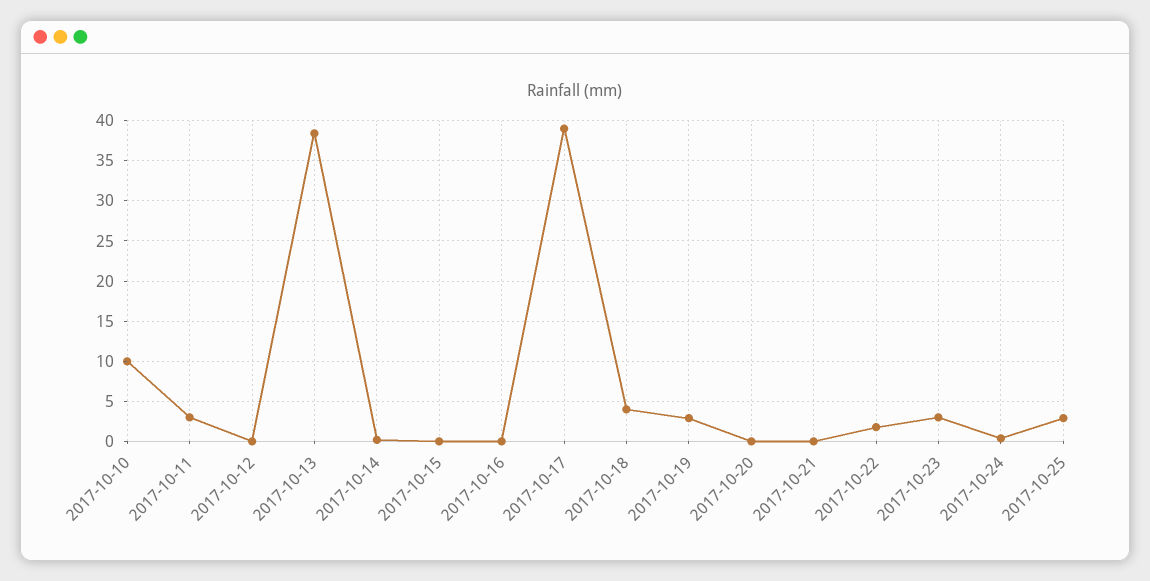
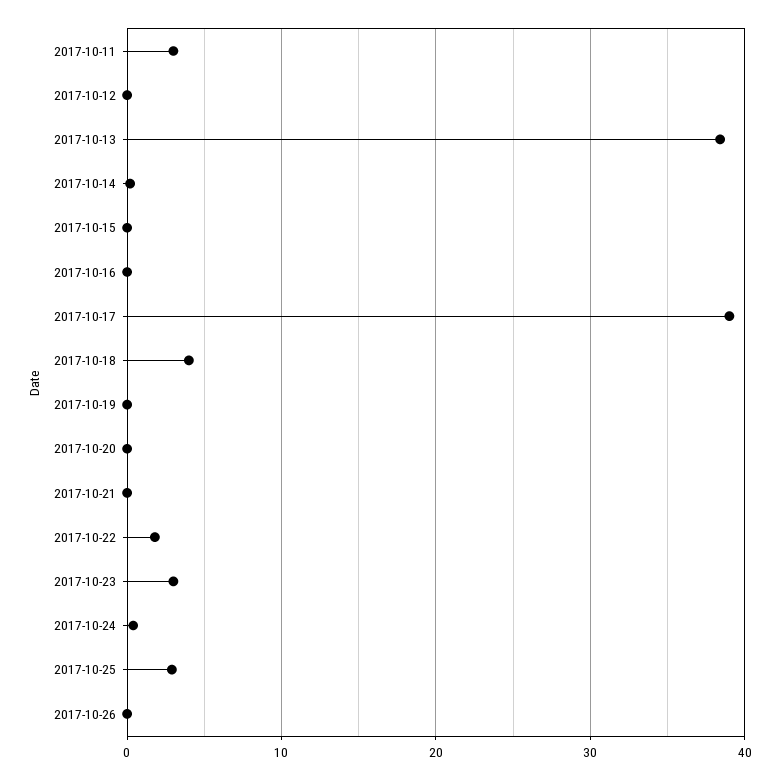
2017-10-10: 10 -> none
2017-10-19: 3 -> 0
2017-10-26: none -> 0

